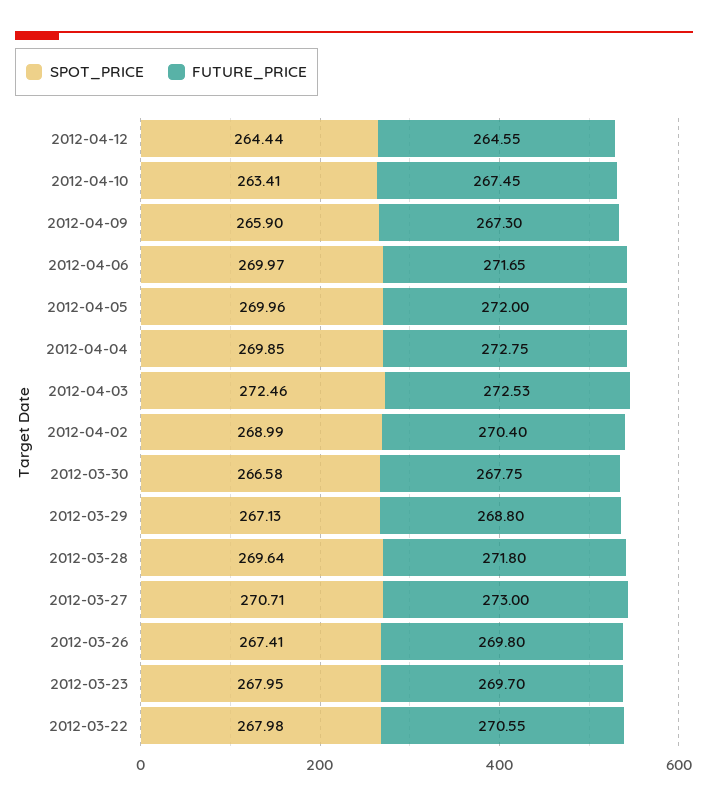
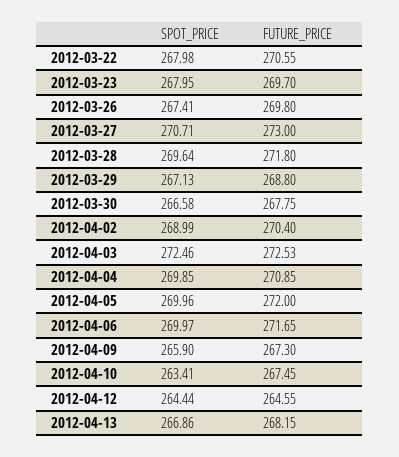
FUTURE_PRICE, 2012-04-04: 272.75 -> 270.85
SPOT_PRICE, 2012-04-13: none -> 266.86
FUTURE_PRICE, 2012-04-13: none -> 268.15

